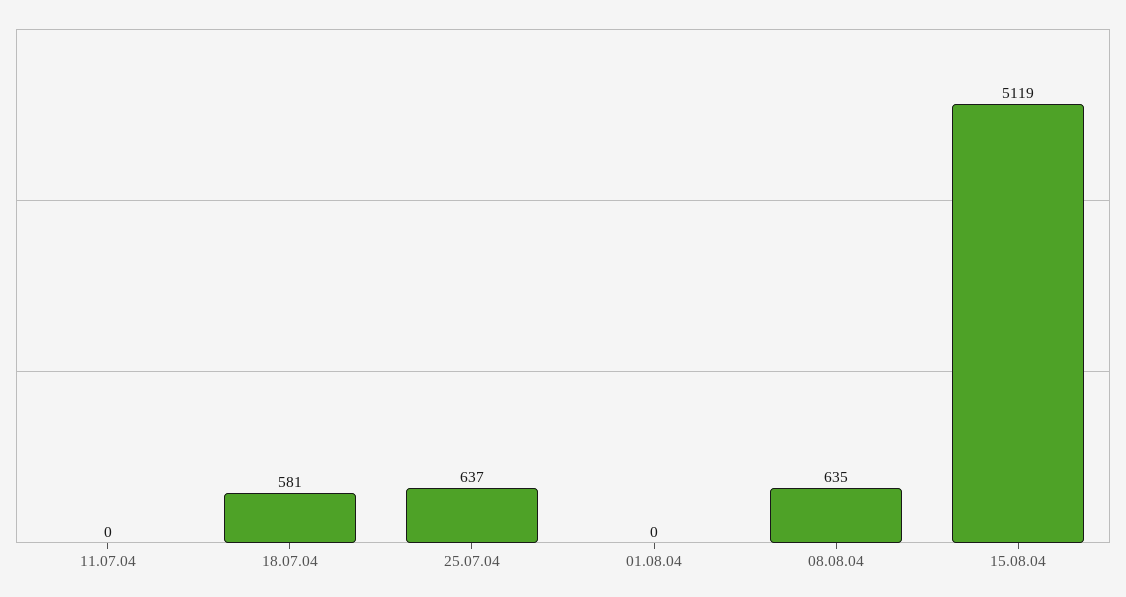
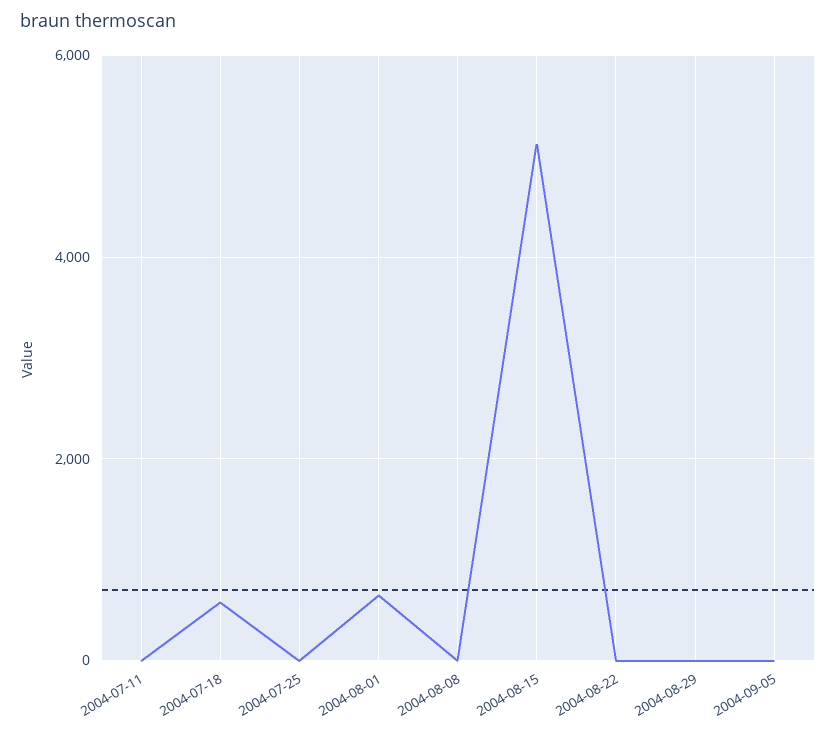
25.07.04: 637 -> 0
01.08.04: 0 -> 600
08.08.04: 635 -> 0
2004-08-22: none -> 0
2004-08-29: none -> 0
2004-09-05: none -> 0

